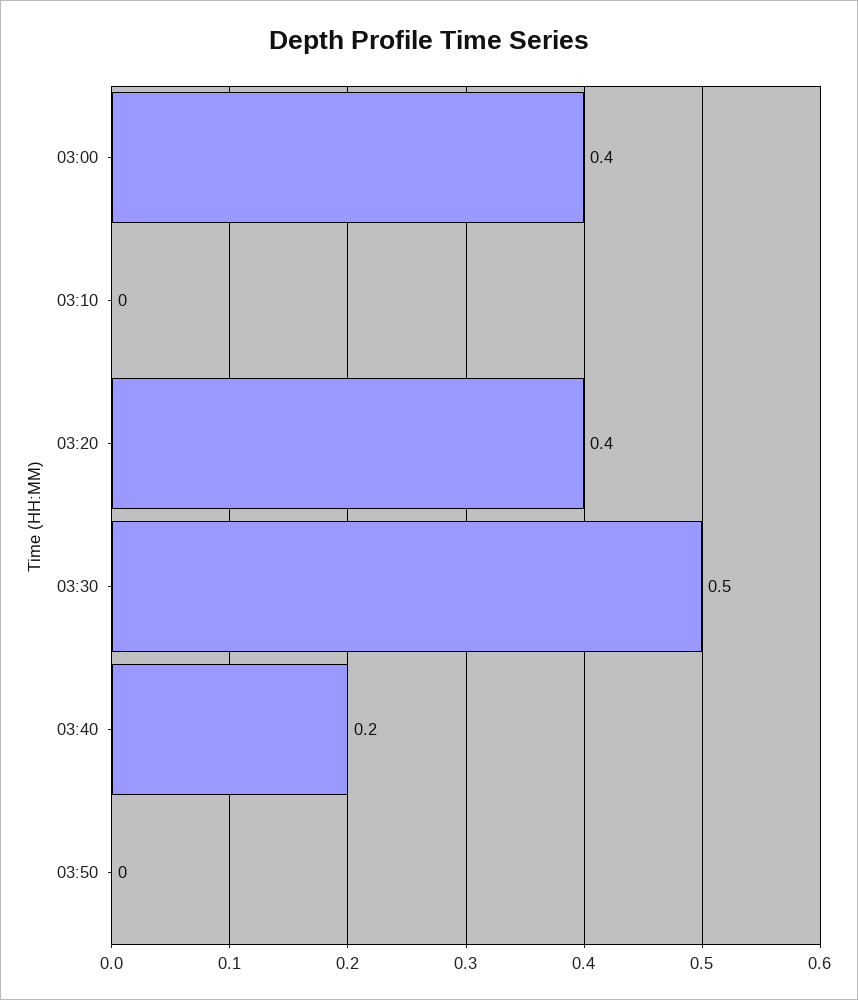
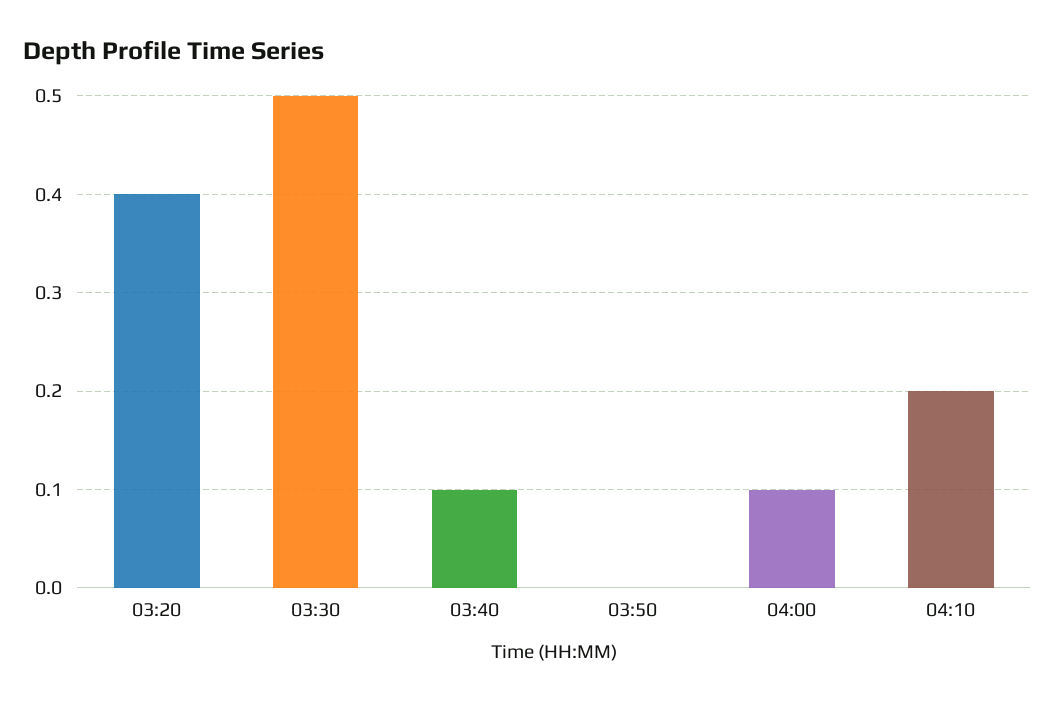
03:00: 0.4 -> none
03:10: 0 -> none
03:40: 0.2 -> 0.1
04:00: none -> 0.1
04:10: none -> 0.2

